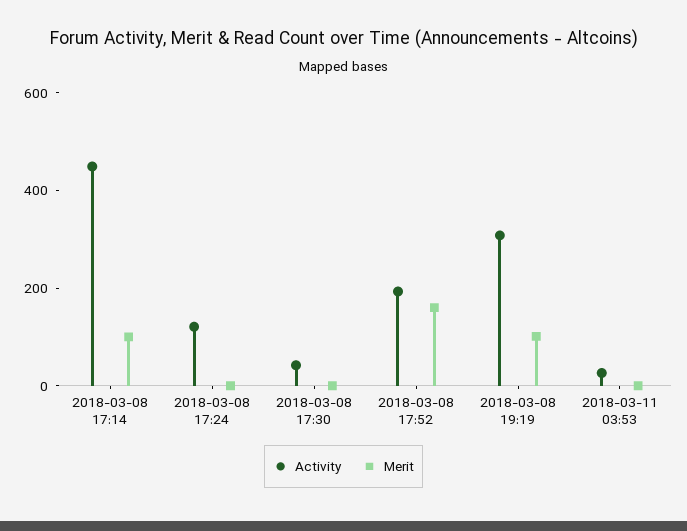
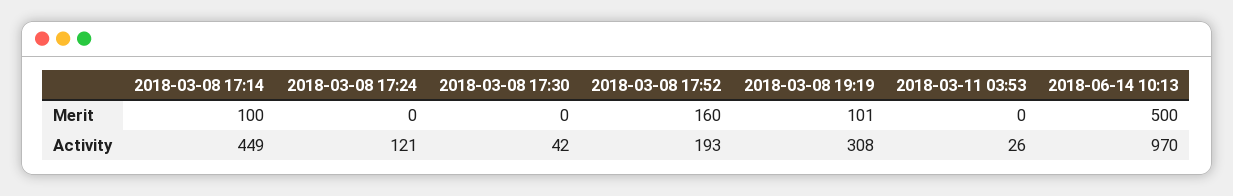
Merit, 2018-06-14 10:13: none -> 500
Activity, 2018-06-14 10:13: none -> 970

